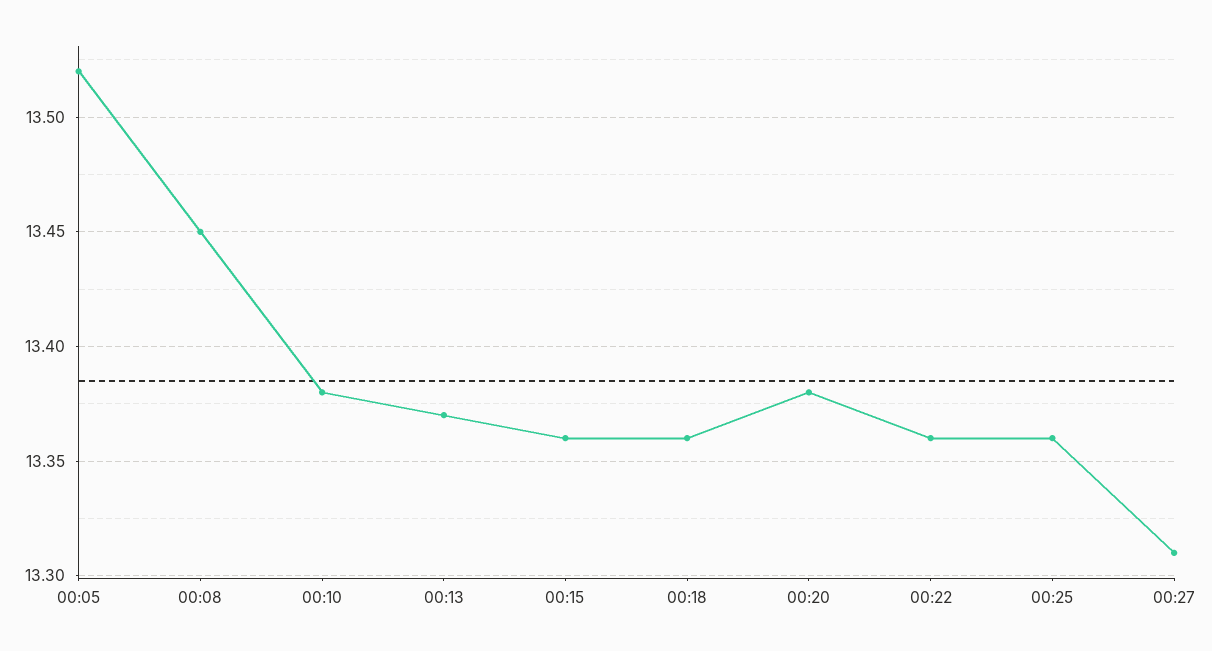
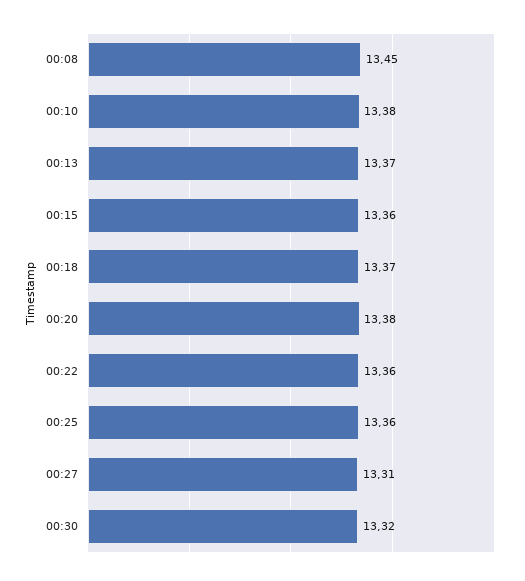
00:05: 13.52 -> none
00:18: 13.36 -> 13.37
00:30: none -> 13.32

